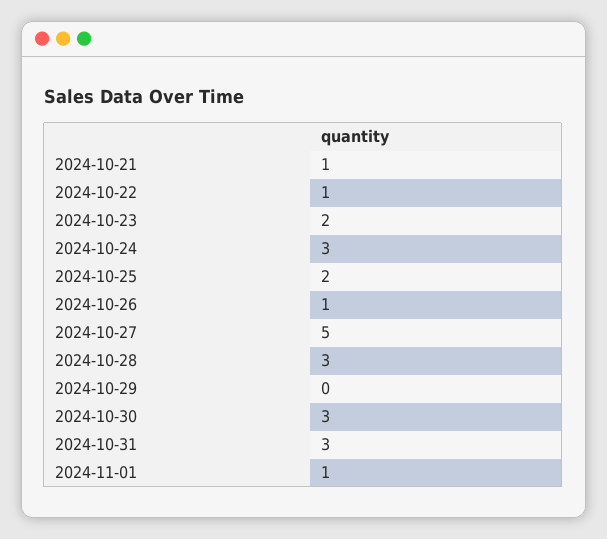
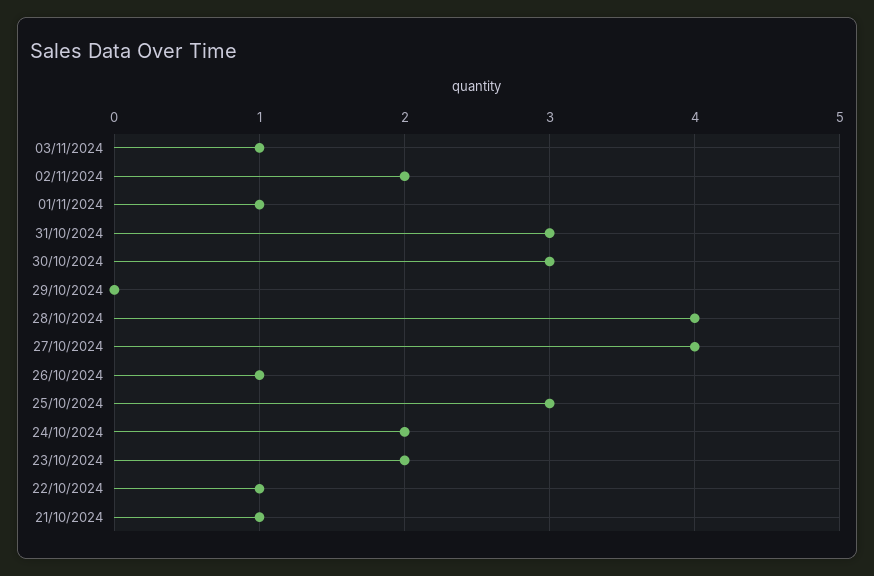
2024-10-24: 3 -> 2
2024-10-25: 2 -> 3
2024-10-27: 5 -> 4
2024-10-28: 3 -> 4
03/11/2024: none -> 1
02/11/2024: none -> 2

